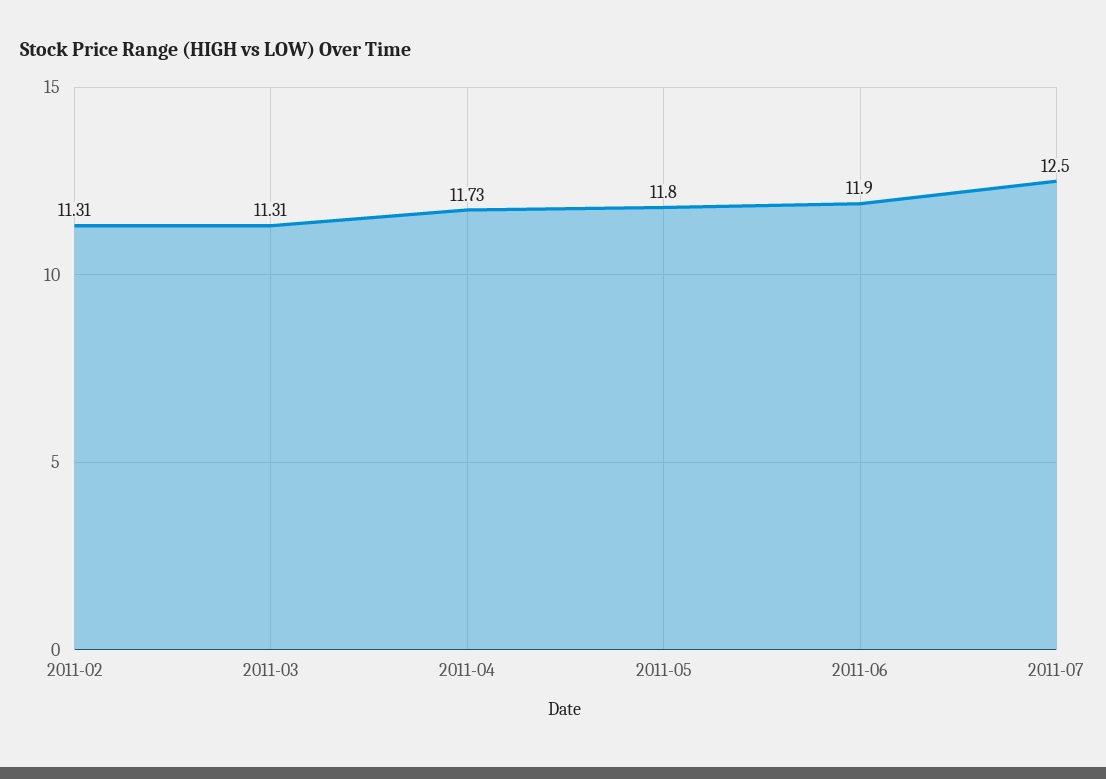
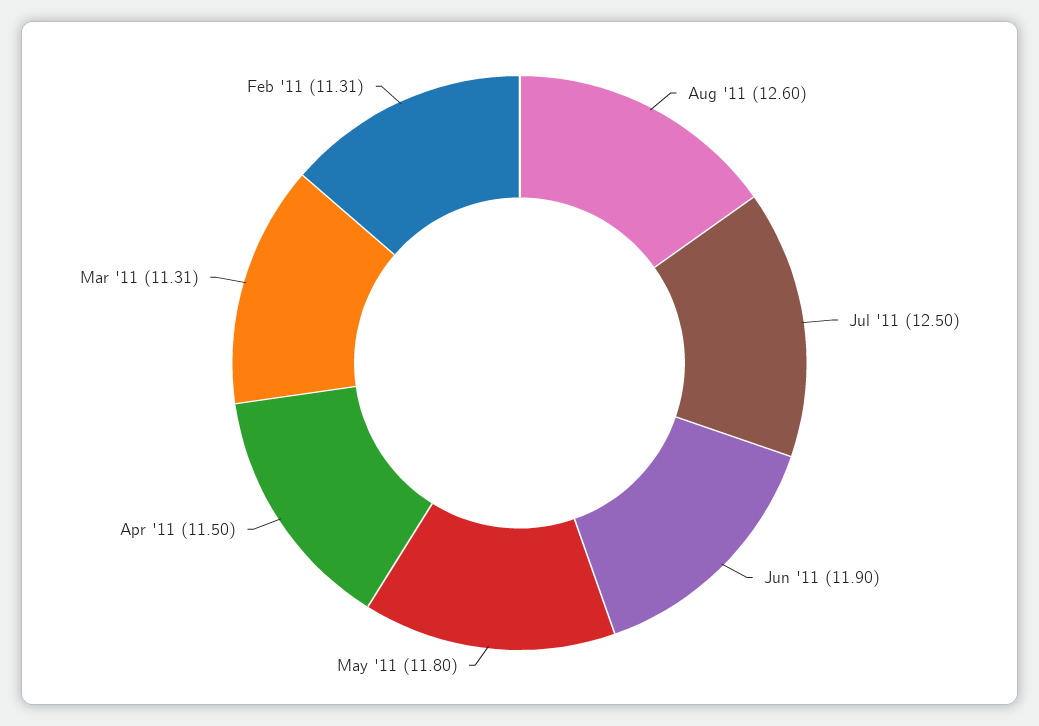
2011-04: 11.73 -> 11.5
Aug '11: none -> 12.6

